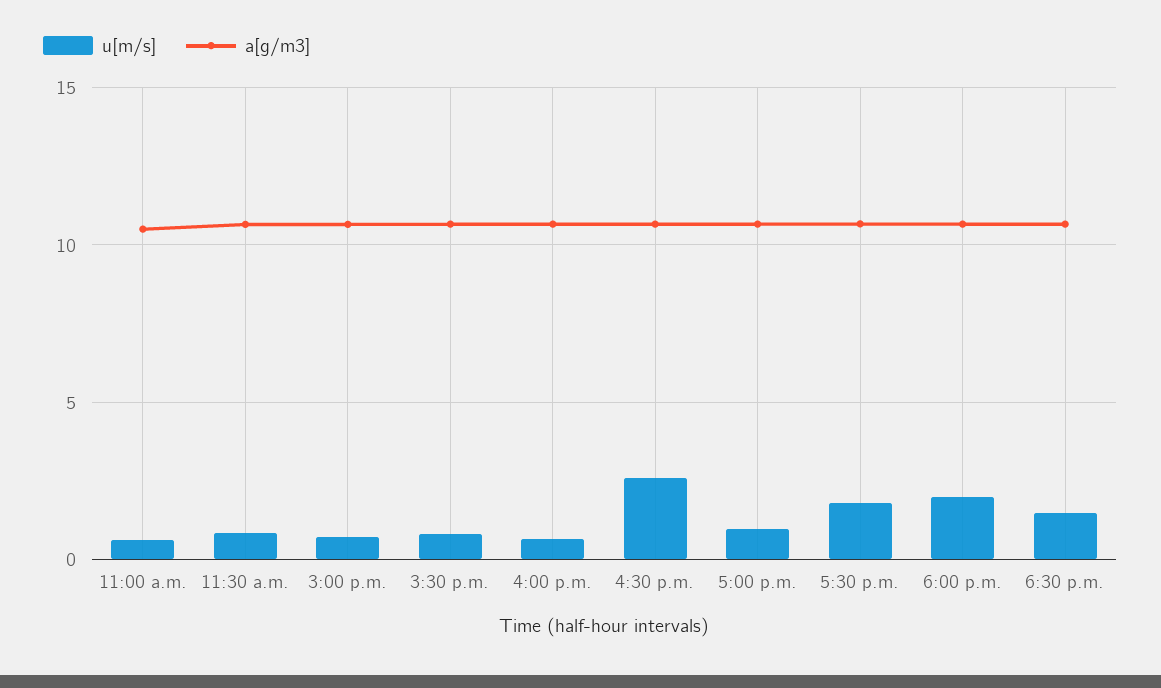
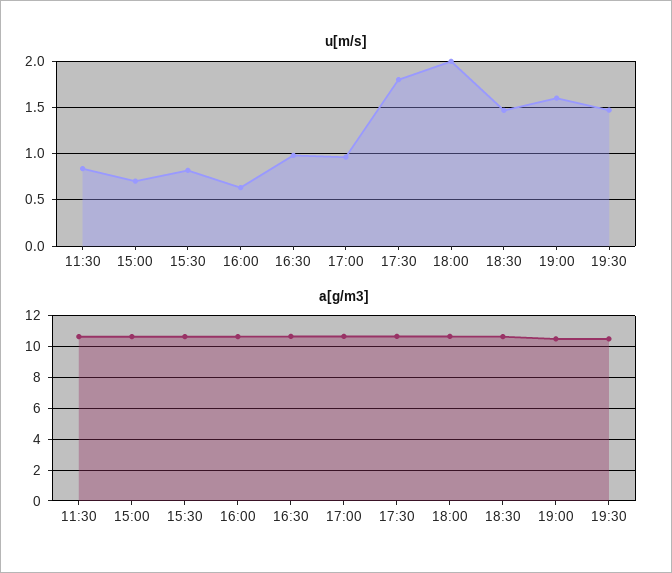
u[m/s], 11:00 a.m.: 0.5 -> none
a[g/m3], 11:00 a.m.: 10.5 -> none
u[m/s], 4:30 p.m.: 2.5 -> 1
u[m/s], 19:00: none -> 1.6
u[m/s], 19:30: none -> 1.5
a[g/m3], 19:00: none -> 10.5
a[g/m3], 19:30: none -> 10.5

